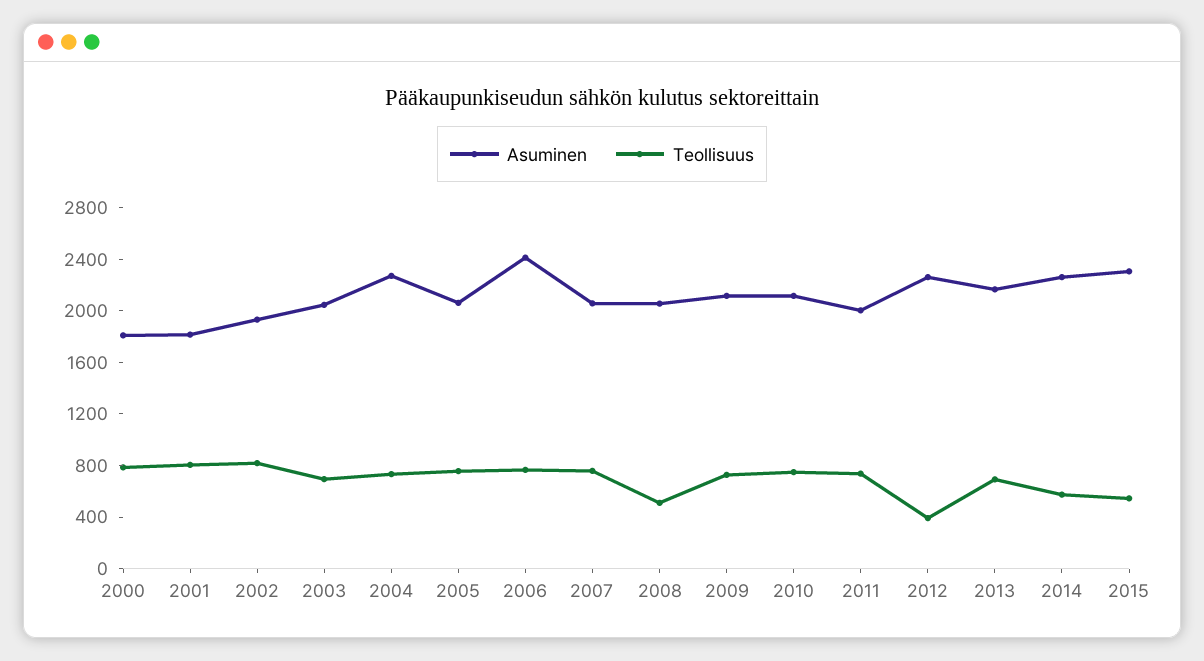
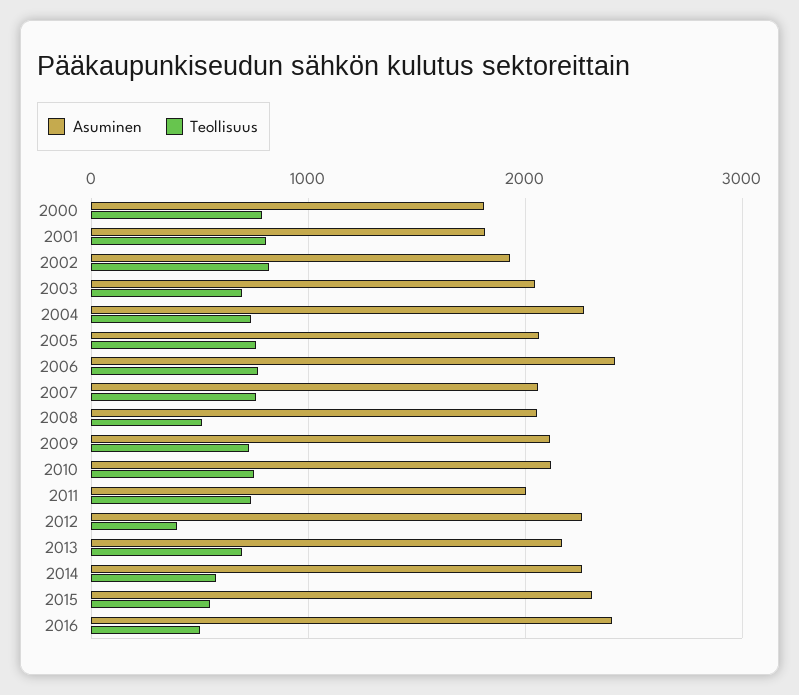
Asuminen, 2016: none -> 2400
Teollisuus, 2016: none -> 500

